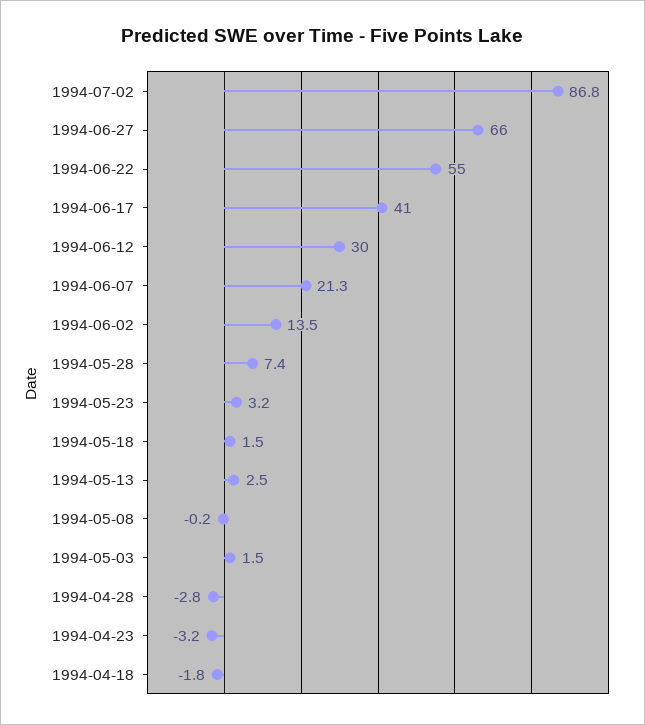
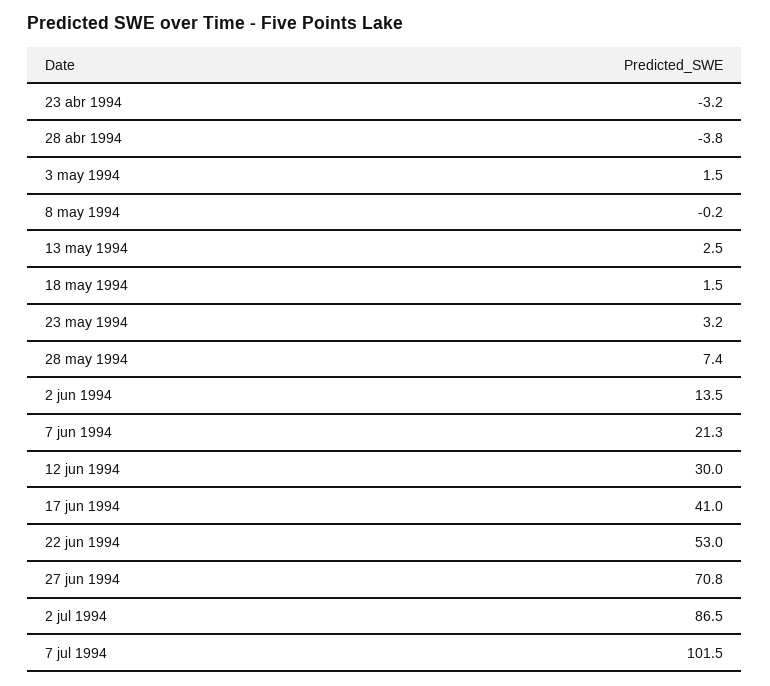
1994-07-02: 86.8 -> 86.5
1994-06-27: 66 -> 70.8
1994-06-22: 55 -> 53
1994-04-28: -2.8 -> -3.8
1994-04-18: -1.8 -> none
7 jul 1994: none -> 101.5

